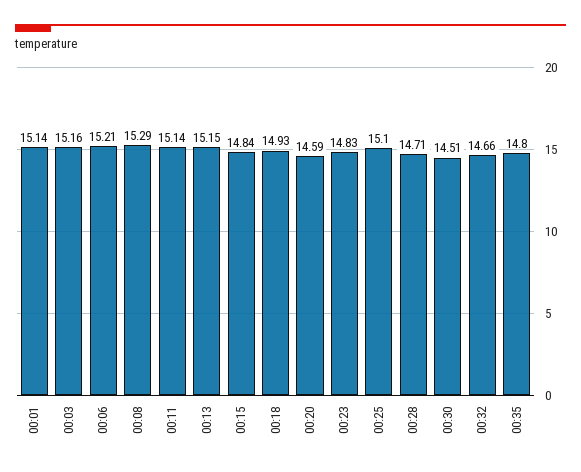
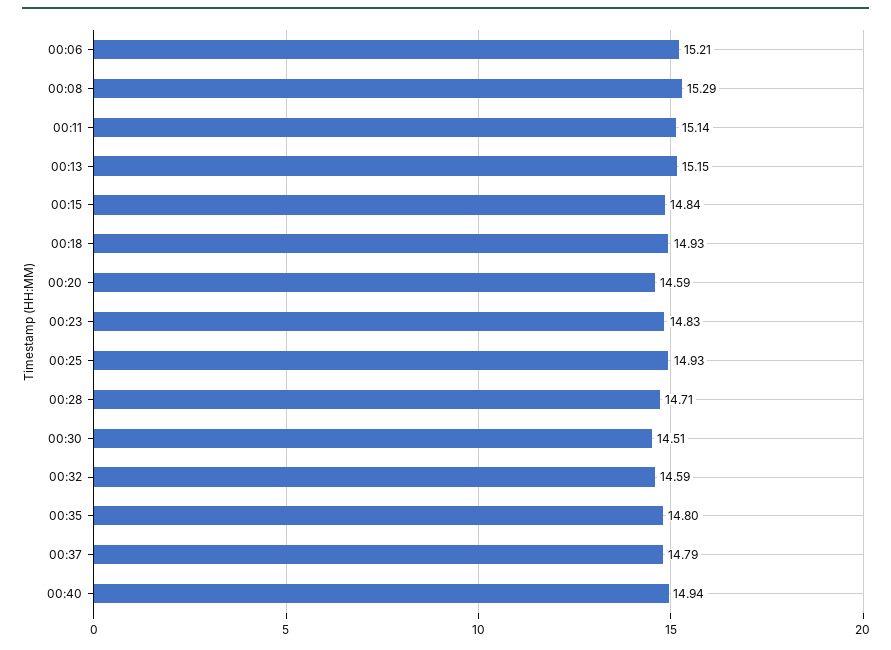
00:01: 15.14 -> none
00:03: 15.16 -> none
00:25: 15.1 -> 14.93
00:32: 14.66 -> 14.59
00:37: none -> 14.79
00:40: none -> 14.94

